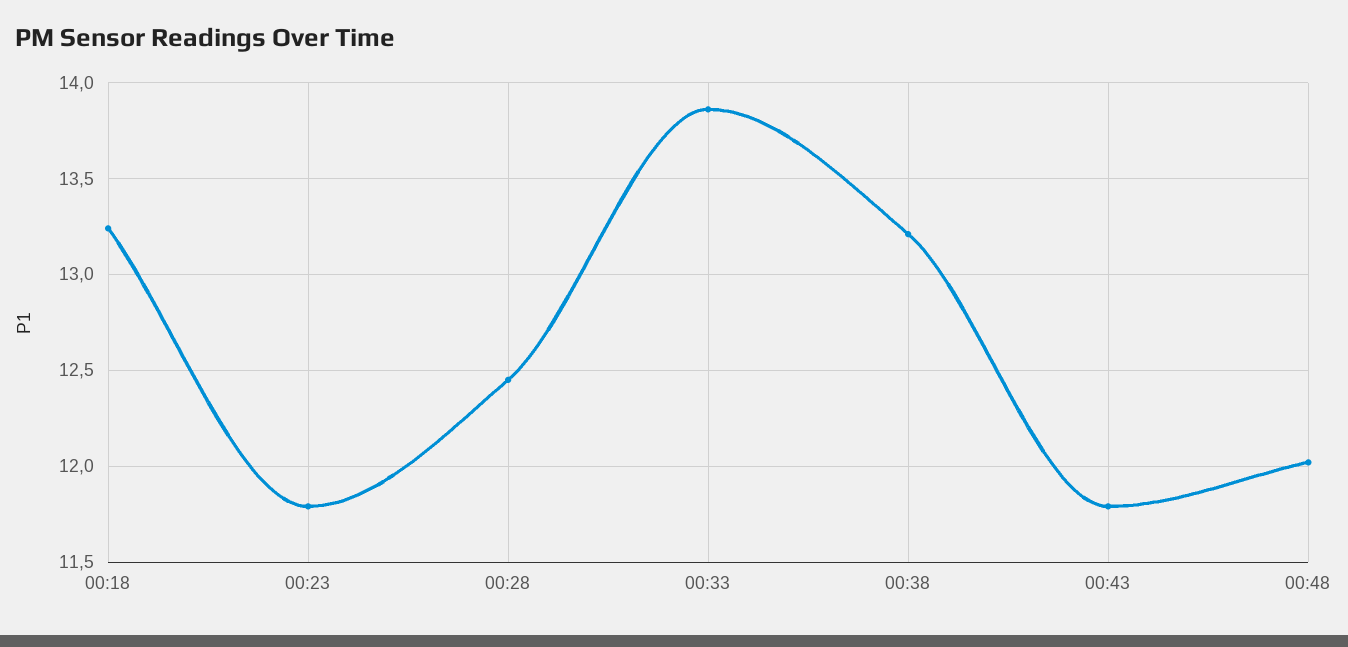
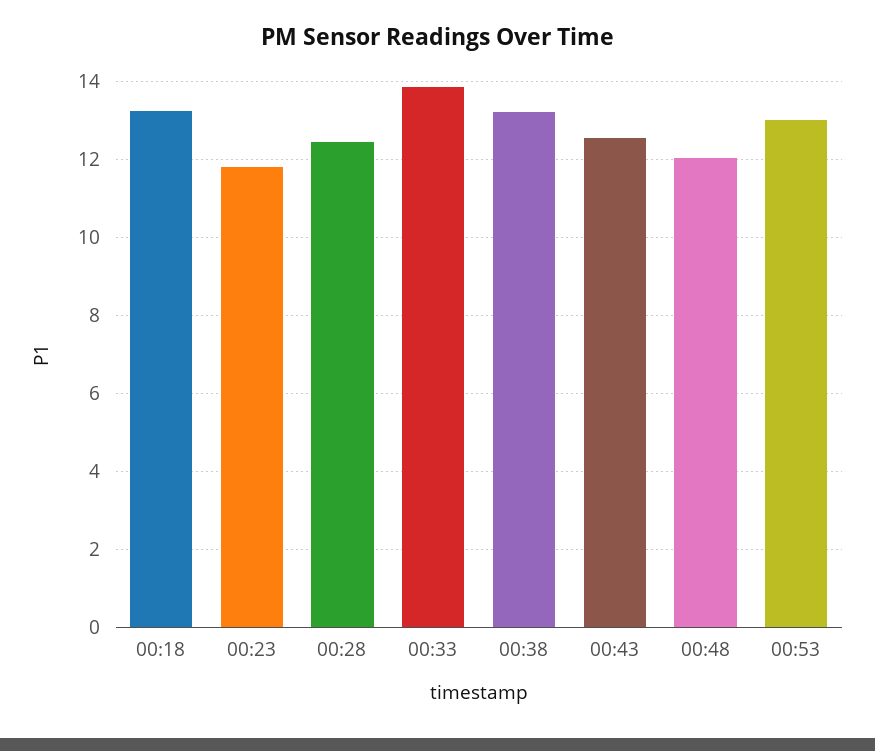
00:43: 11.8 -> 12.6
00:53: none -> 13

